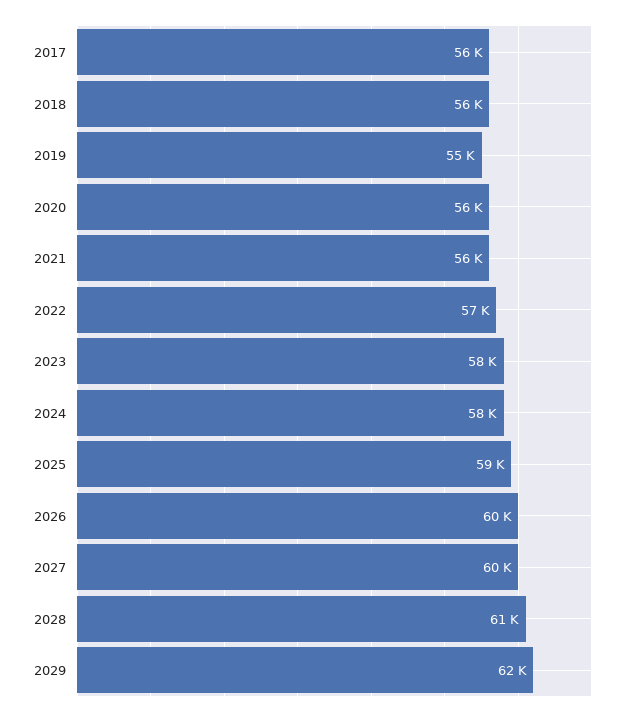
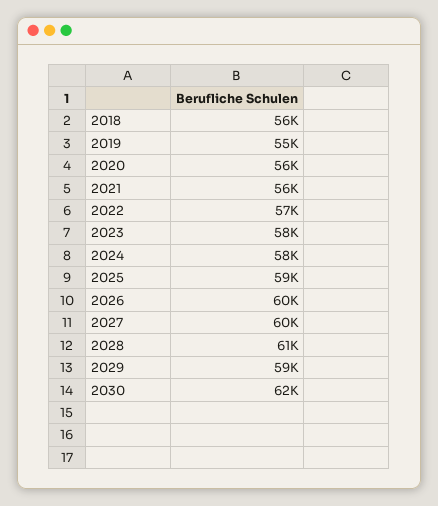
2017: 56000 -> none
2029: 62000 -> 59000
2030: none -> 62000

